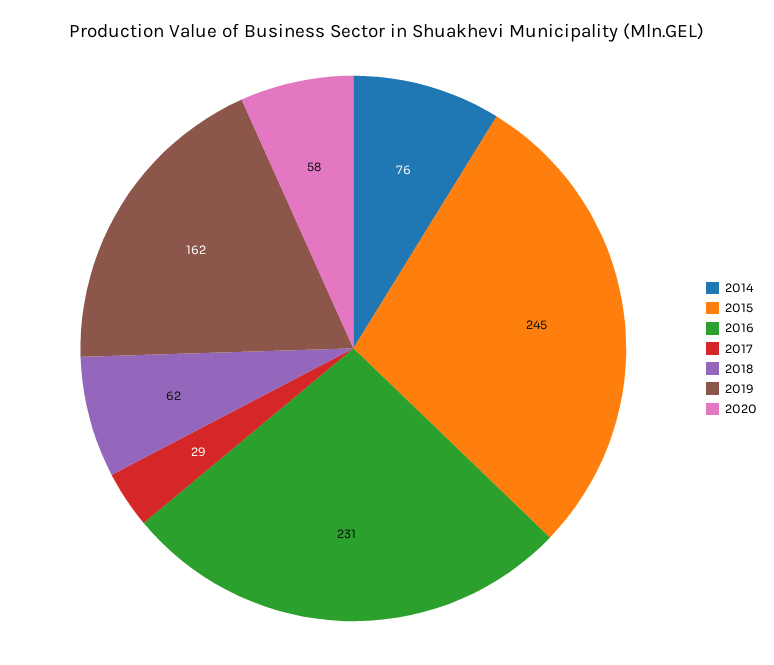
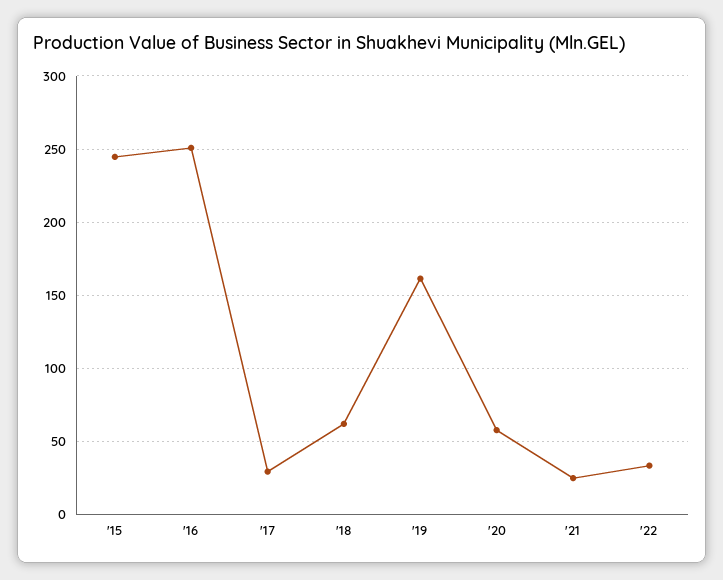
2014: 76 -> none
2016: 231 -> 250
'21: none -> 25
'22: none -> 35

